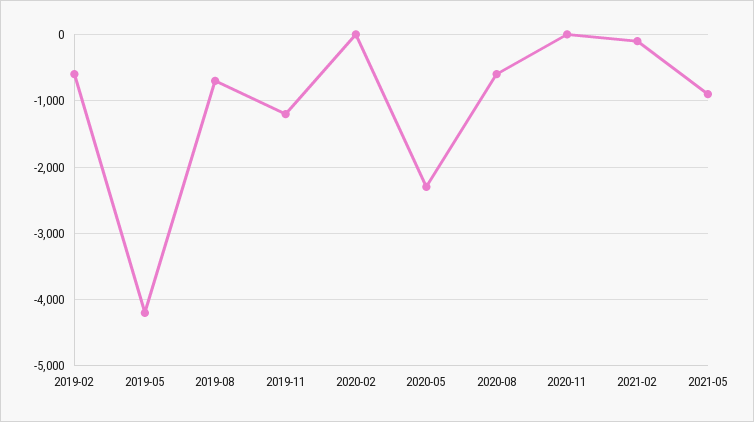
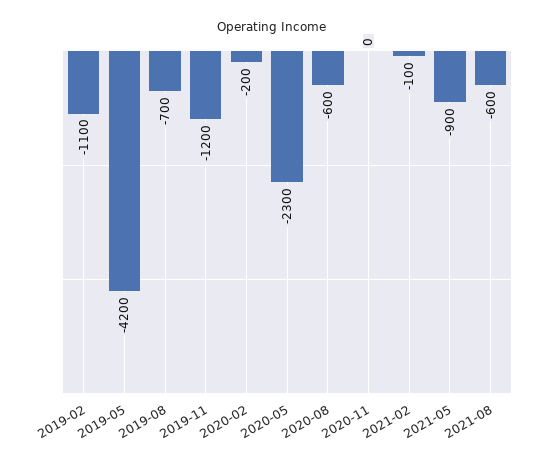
2019-02: -600 -> -1100
2020-02: 0 -> -200
2021-08: none -> -600

